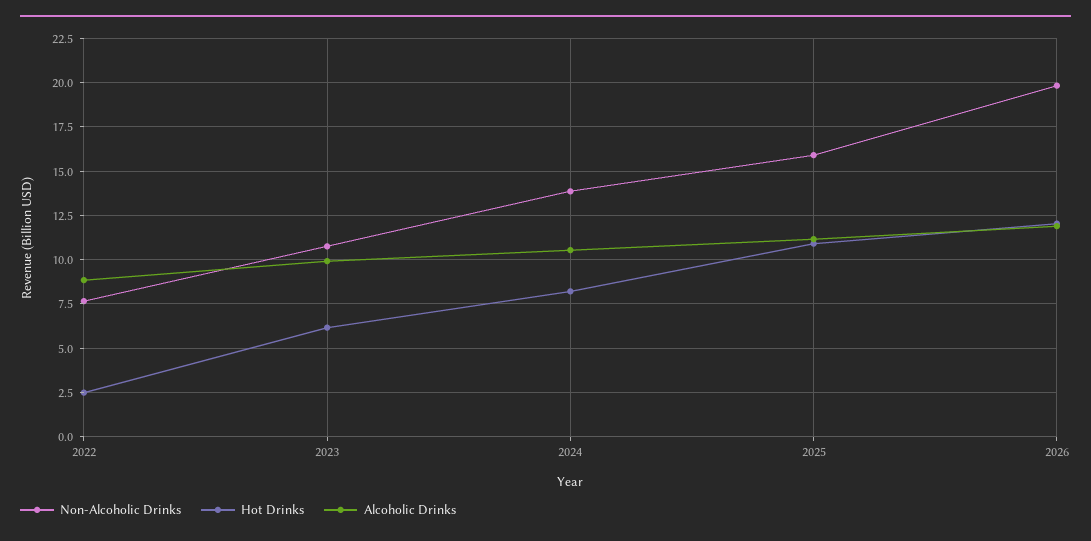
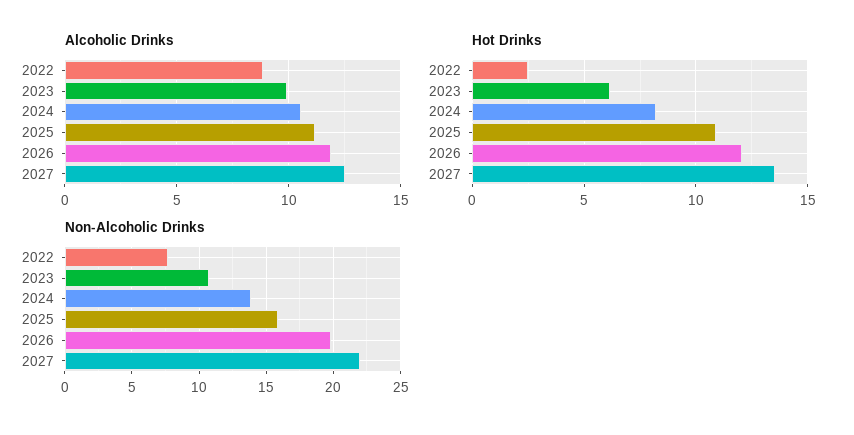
Alcoholic Drinks, 2027: none -> 12.5
Hot Drinks, 2027: none -> 13.5
Non-Alcoholic Drinks, 2027: none -> 22

